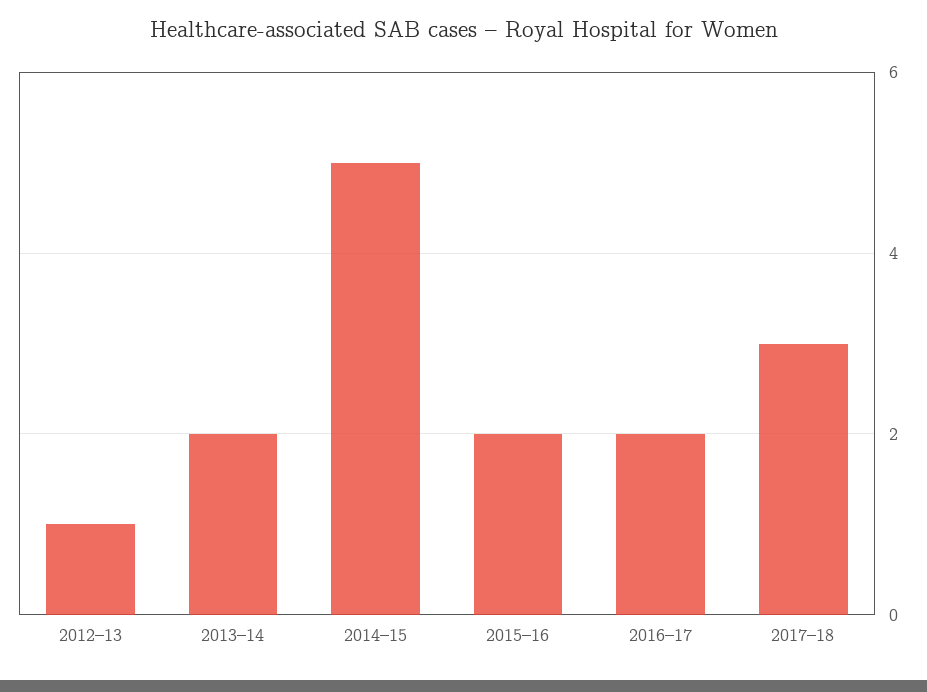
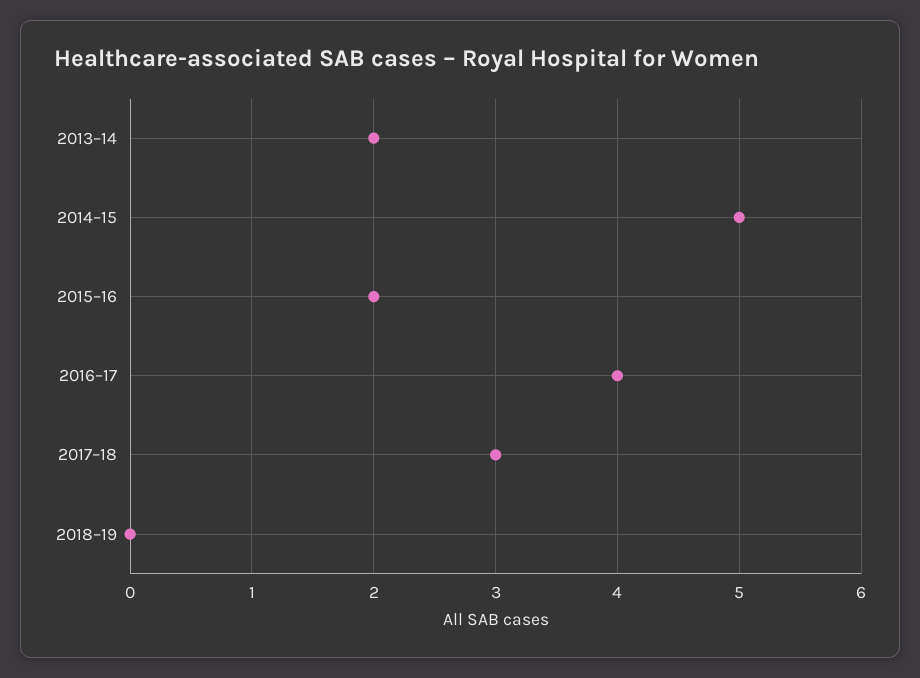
2012–13: 1 -> none
2016–17: 2 -> 4
2018–19: none -> 0

